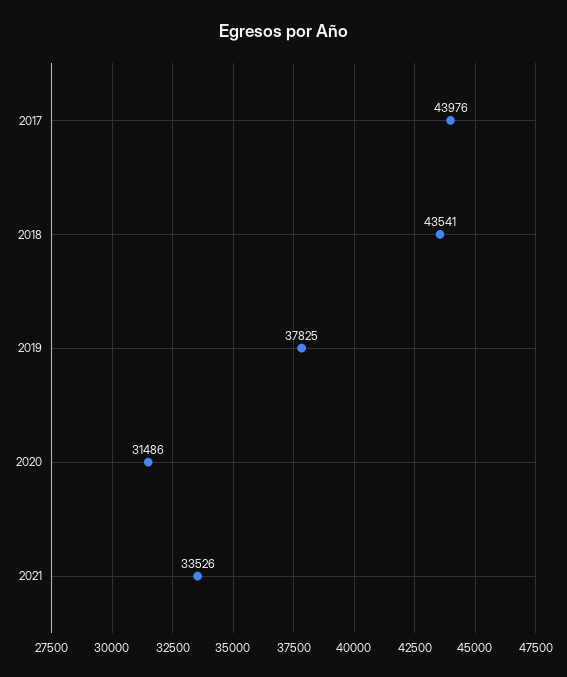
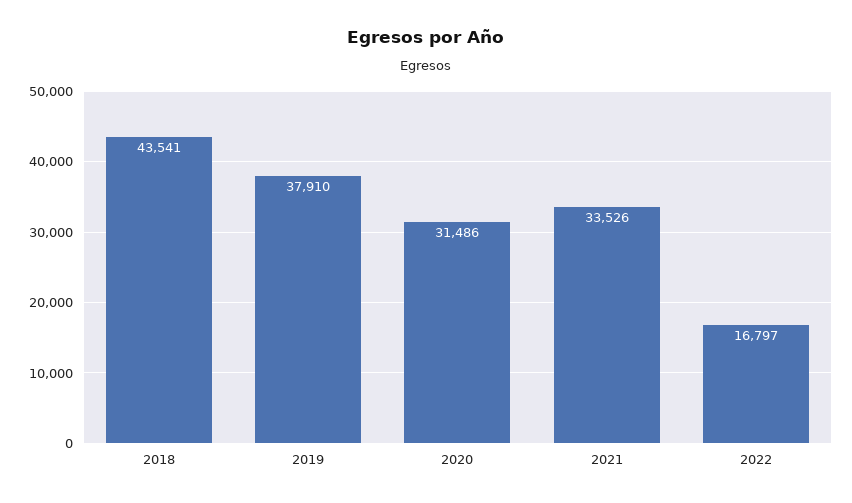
2017: 43976 -> none
2019: 37825 -> 37910
2022: none -> 16797

